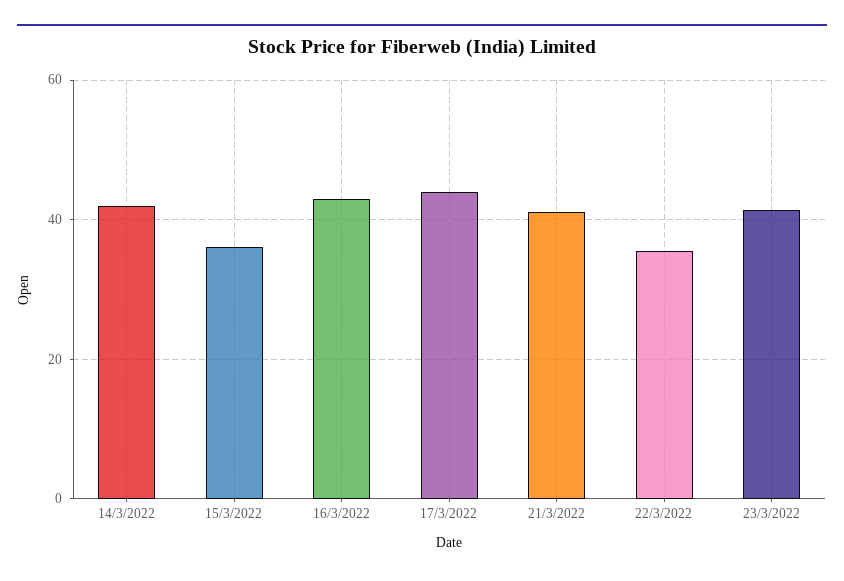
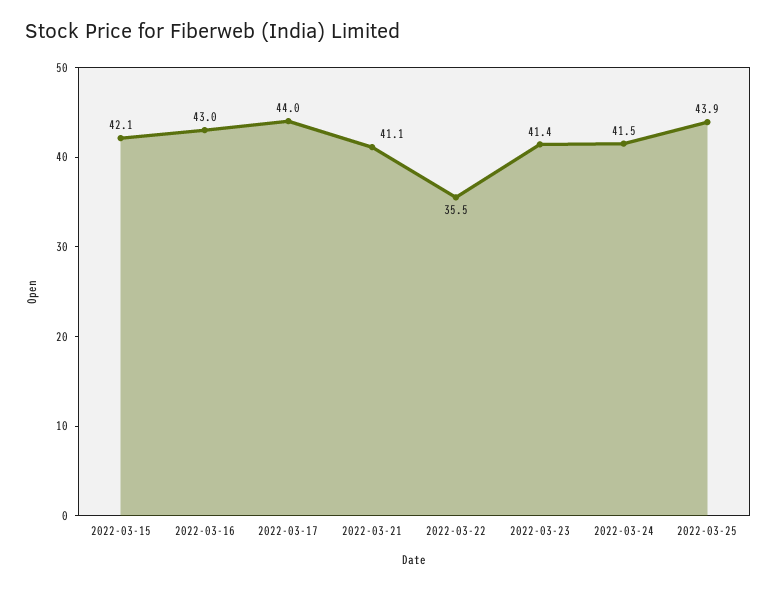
14/3/2022: 42 -> none
15/3/2022: 36 -> 42.1
2022-03-24: none -> 41.5
2022-03-25: none -> 43.9

